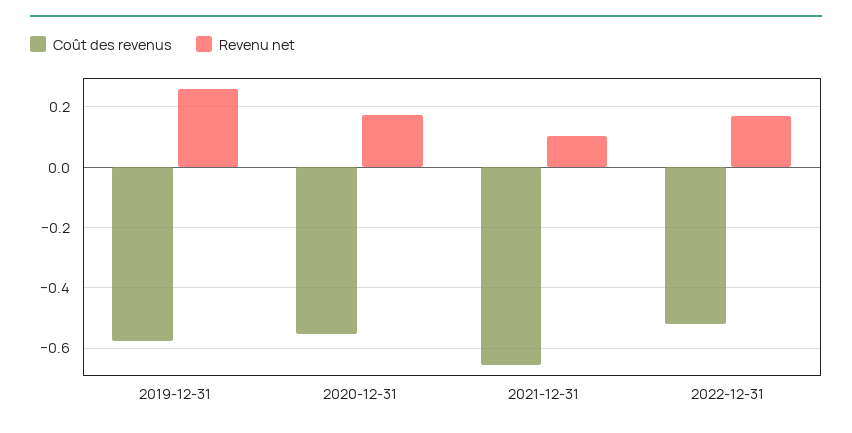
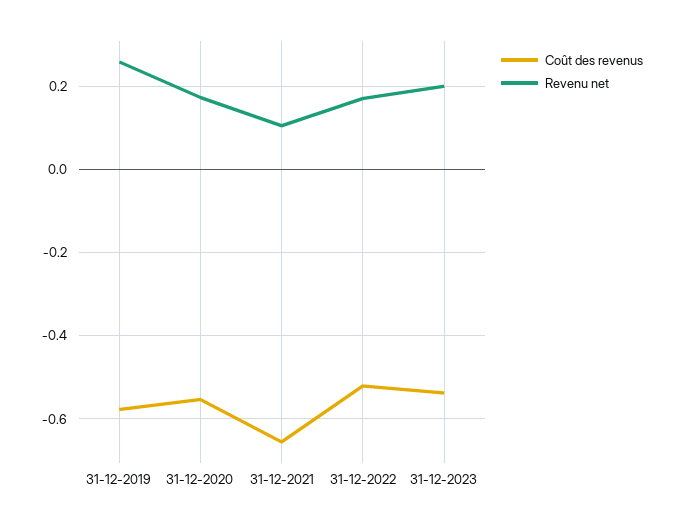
Coût des revenus, 31-12-2023: none -> -0.54
Revenu net, 31-12-2023: none -> 0.2

